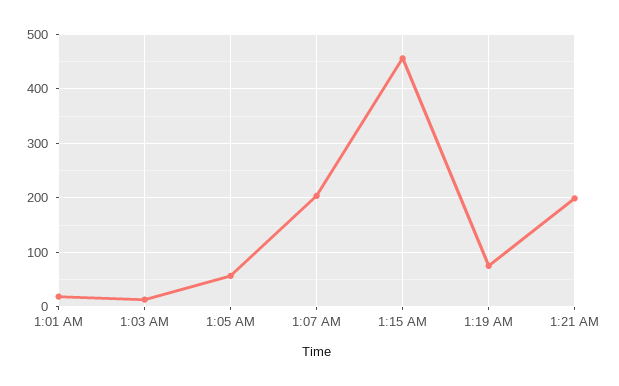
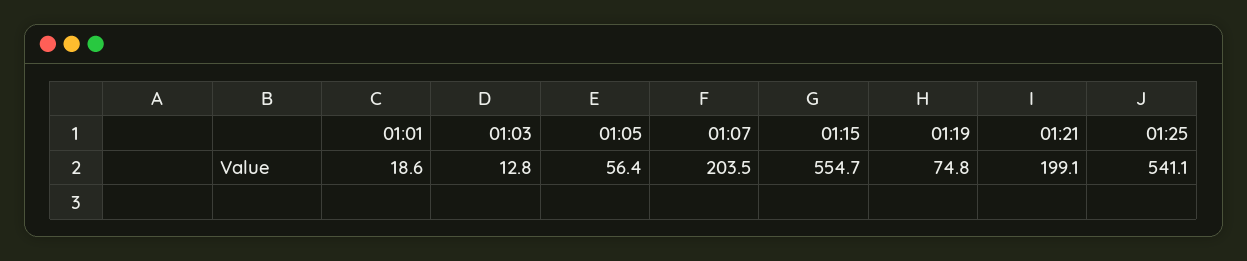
1:15 AM: 460 -> 554.7
01:25: none -> 541.1

